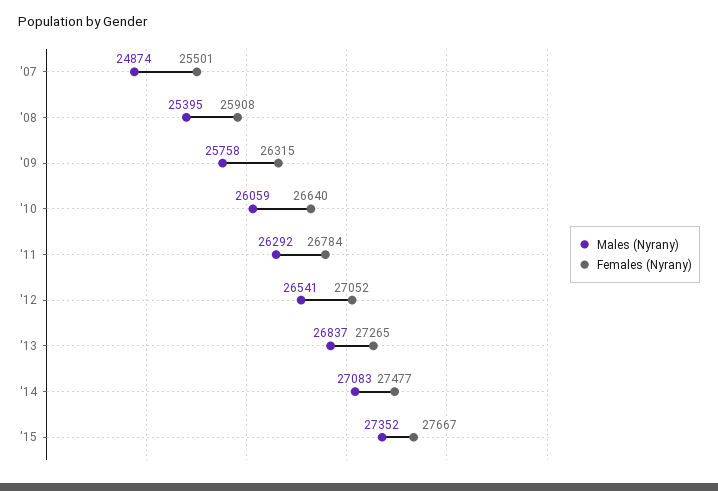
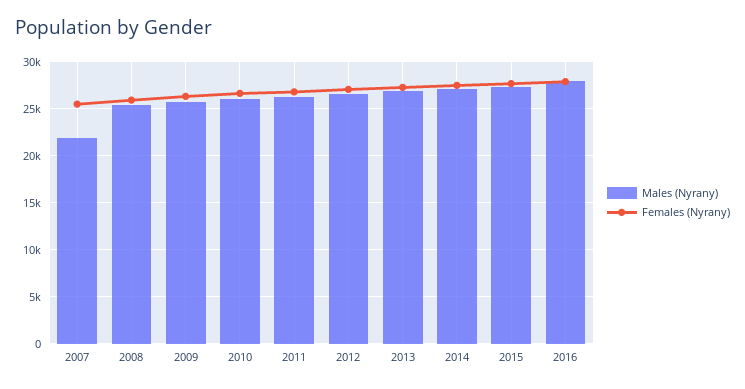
Males (Nyrany), '07: 24874 -> 22000
Males (Nyrany), 2016: none -> 28000
Females (Nyrany), 2016: none -> 28000

